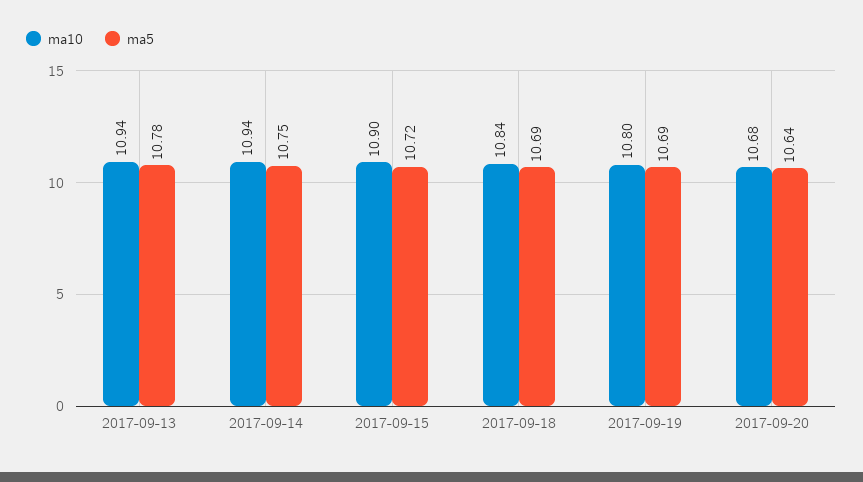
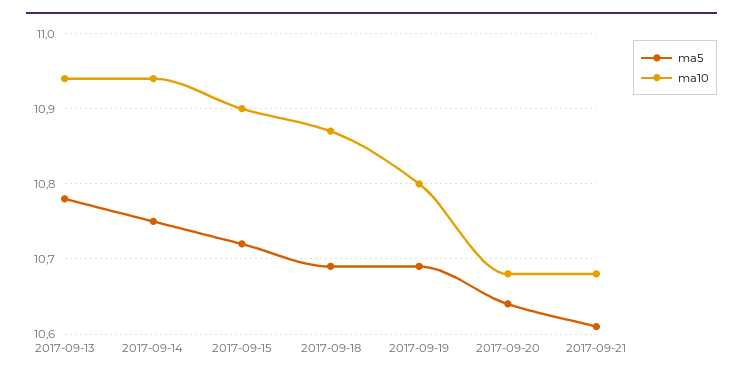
ma10, 2017-09-18: 10.84 -> 10.87
ma5, 2017-09-21: none -> 10.61
ma10, 2017-09-21: none -> 10.68

